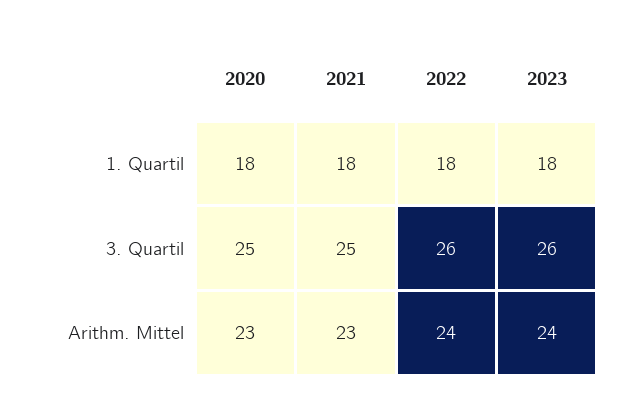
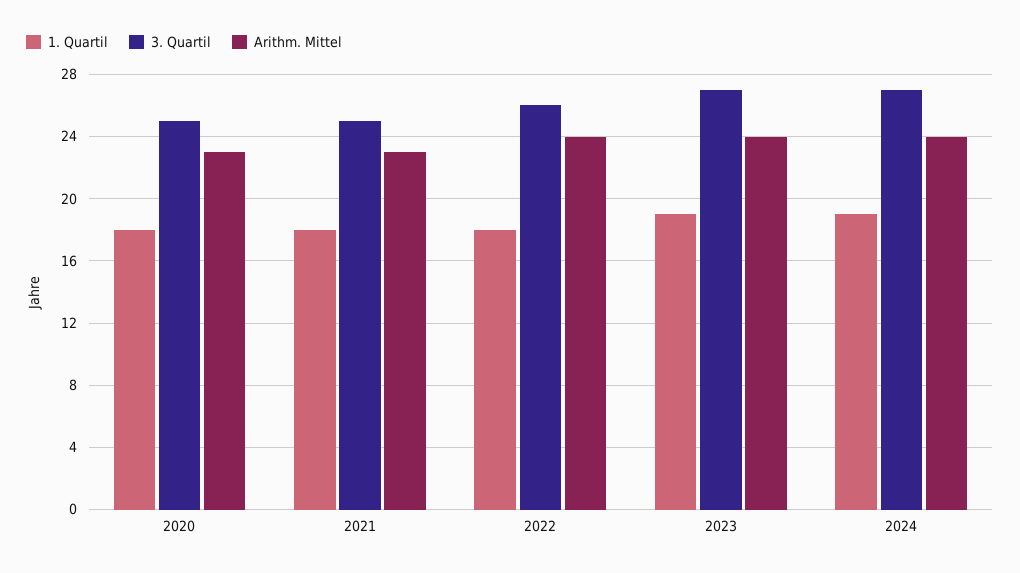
1. Quartil, 2023: 18 -> 19
3. Quartil, 2023: 26 -> 27
1. Quartil, 2024: none -> 19
3. Quartil, 2024: none -> 27
Arithm. Mittel, 2024: none -> 24

